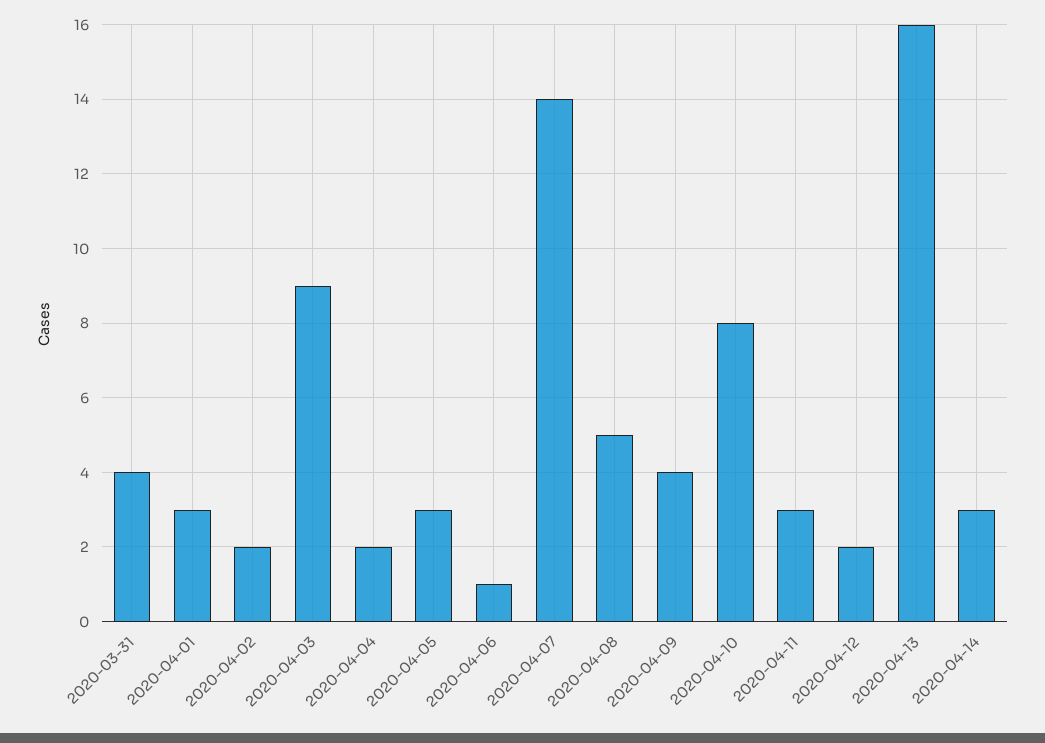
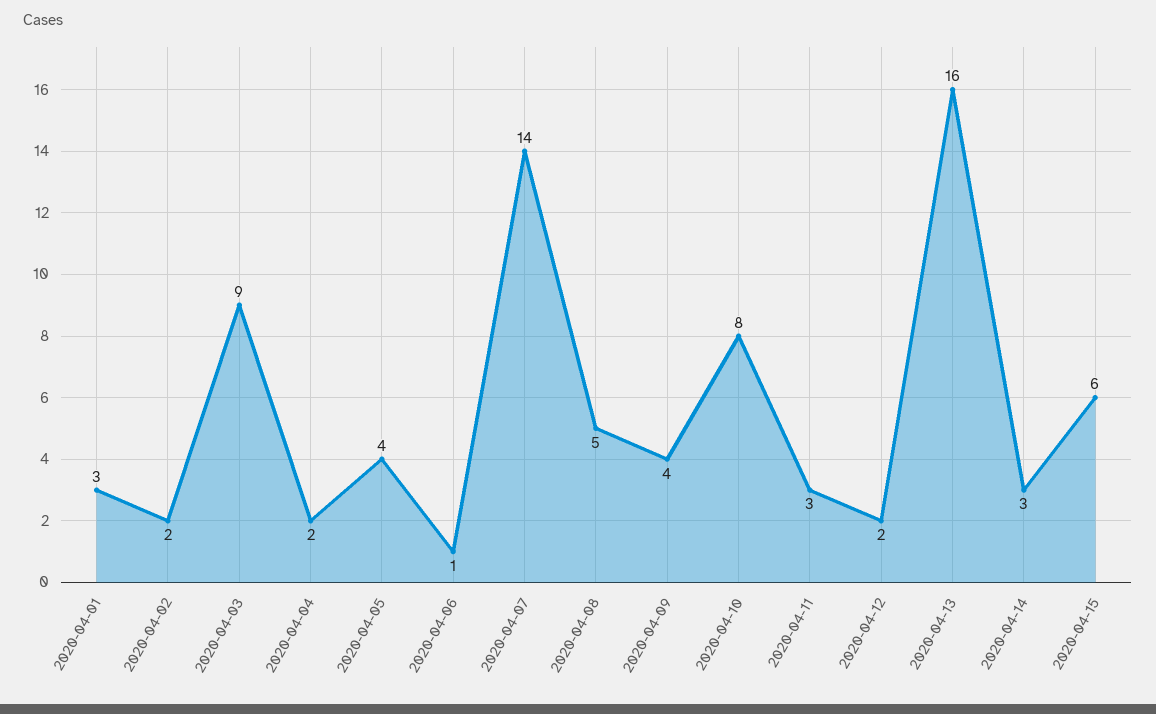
2020-03-31: 4 -> none
2020-04-05: 3 -> 4
2020-04-15: none -> 6

